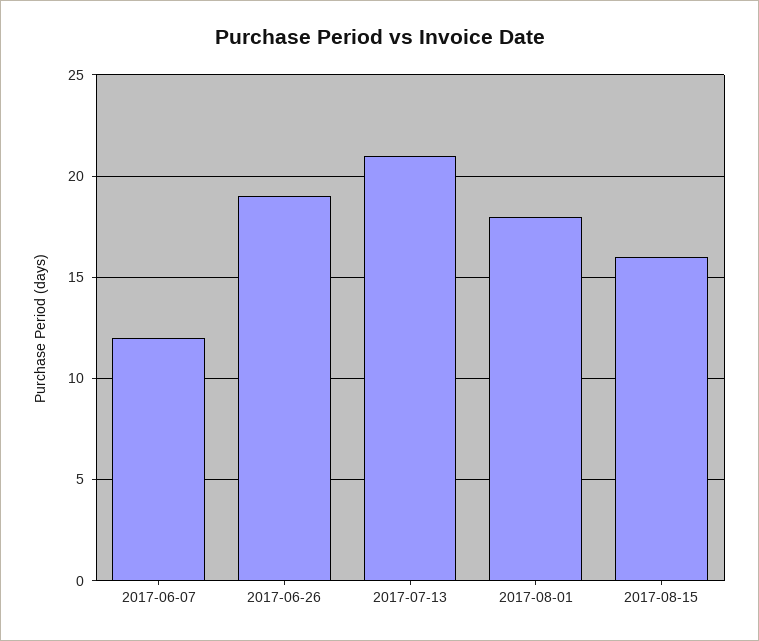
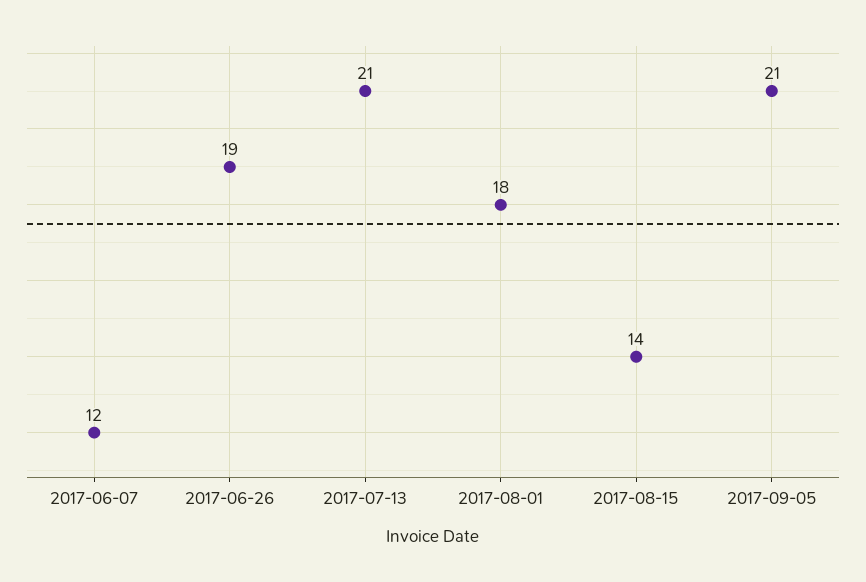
2017-08-15: 16 -> 14
2017-09-05: none -> 21

